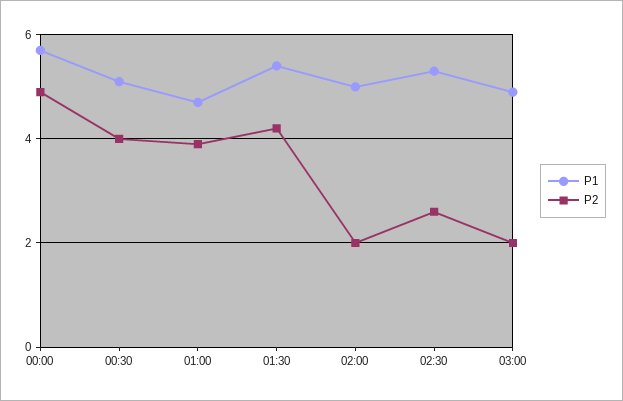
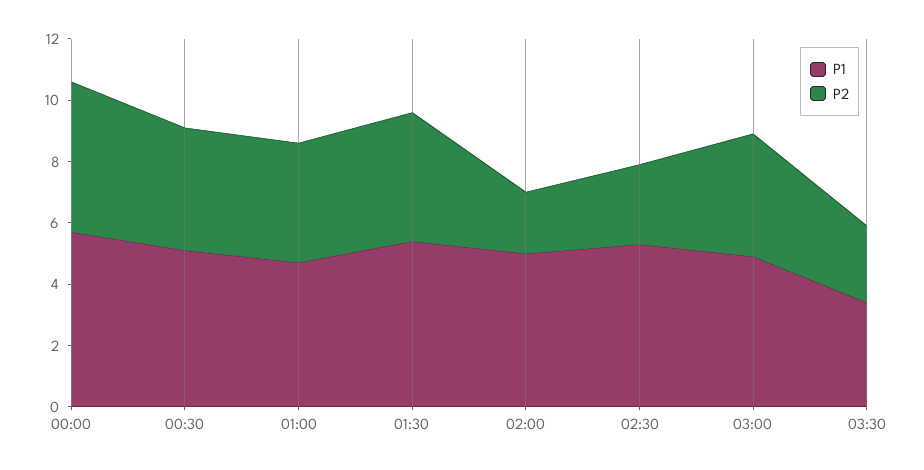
P2, 03:00: 2 -> 4
P1, 03:30: none -> 3.5
P2, 03:30: none -> 2.5

